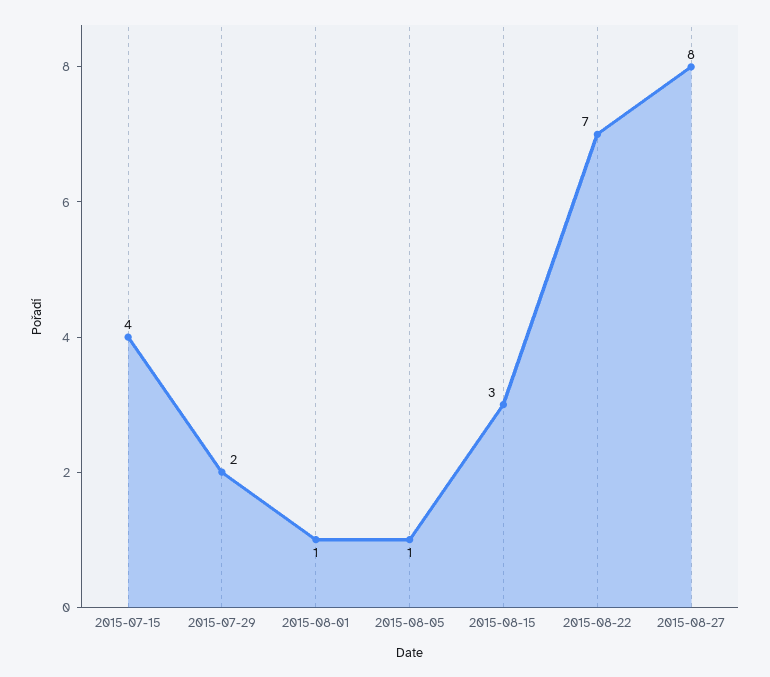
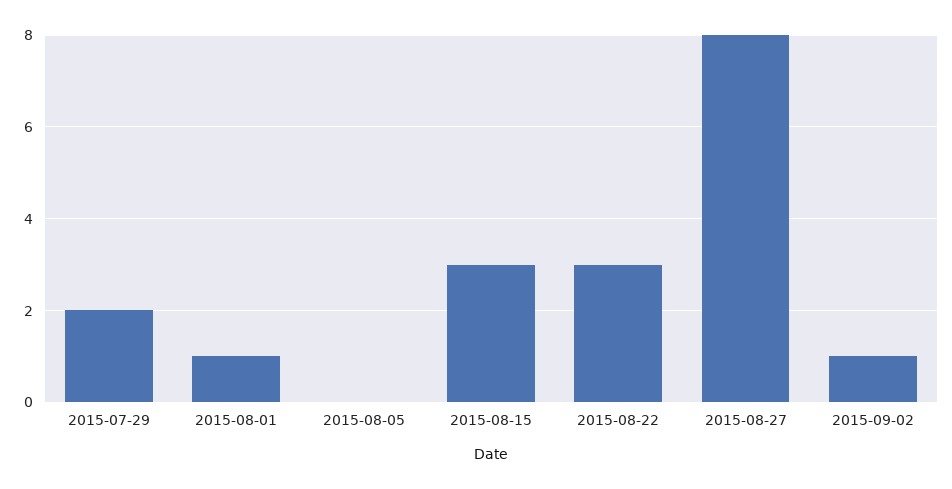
2015-07-15: 4 -> none
2015-08-05: 1 -> 0
2015-08-22: 7 -> 3
2015-09-02: none -> 1

